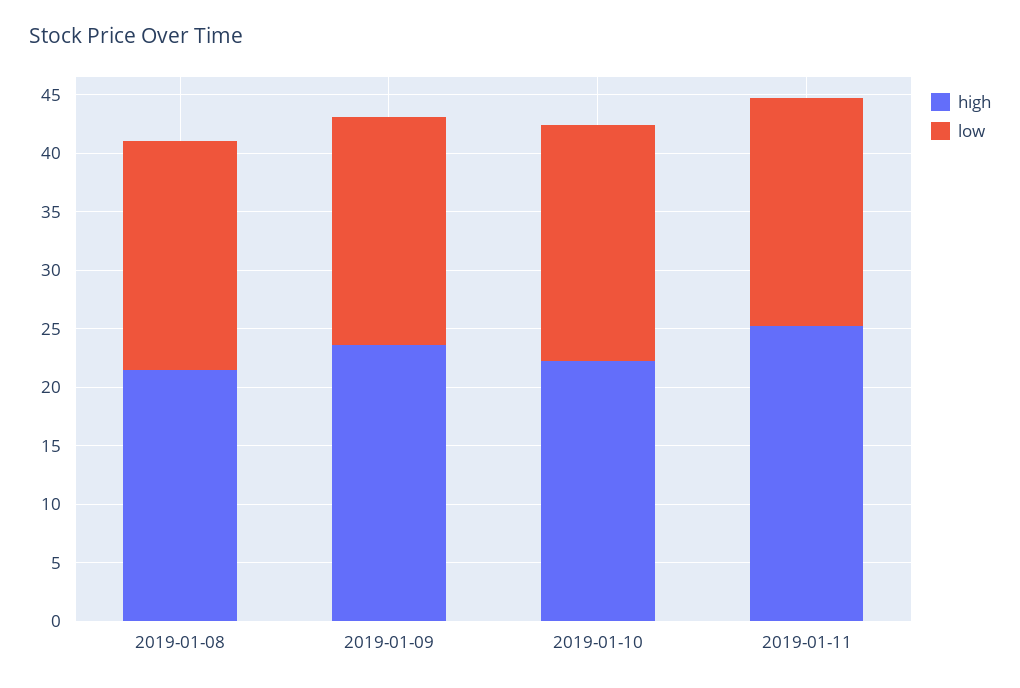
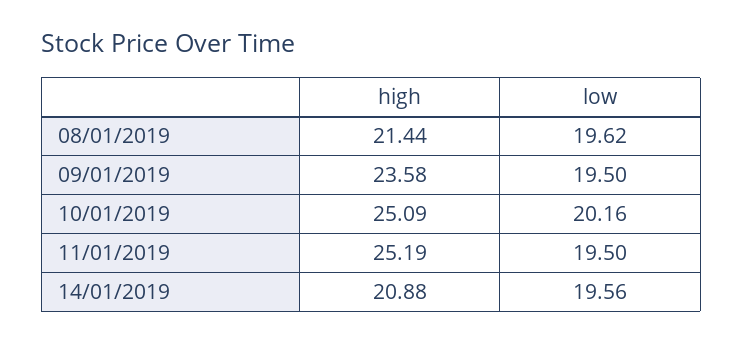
high, 2019-01-10: 22 -> 25.09
high, 14/01/2019: none -> 20.88
low, 14/01/2019: none -> 19.56

